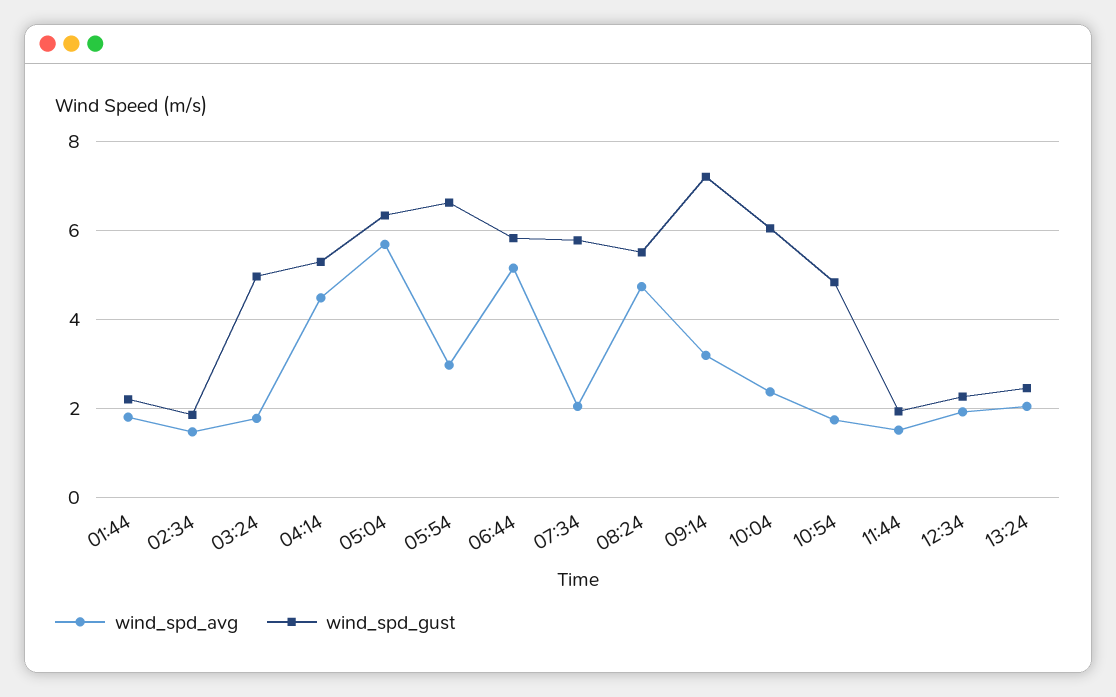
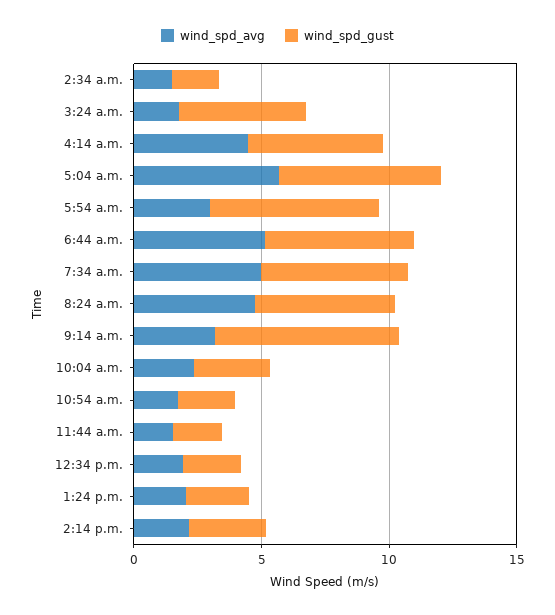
wind_spd_avg, 01:44: 1.8 -> none
wind_spd_gust, 01:44: 2.2 -> none
wind_spd_avg, 07:34: 2 -> 5
wind_spd_gust, 10:04: 6 -> 3
wind_spd_gust, 10:54: 4.8 -> 2
wind_spd_avg, 2:14 p.m.: none -> 2
wind_spd_gust, 2:14 p.m.: none -> 3

